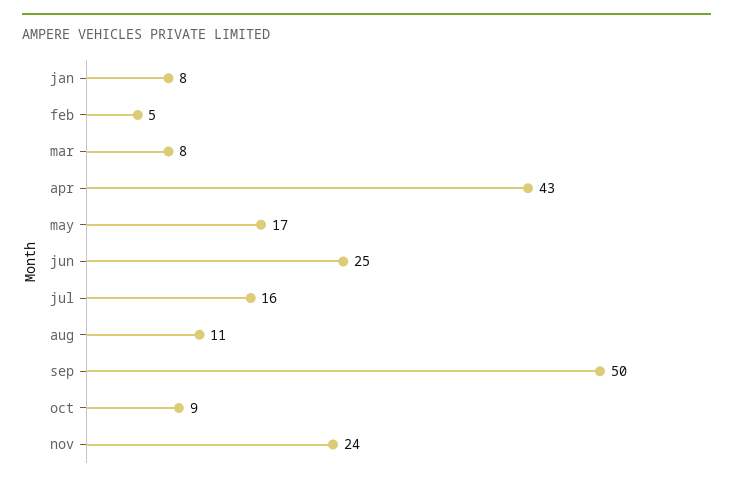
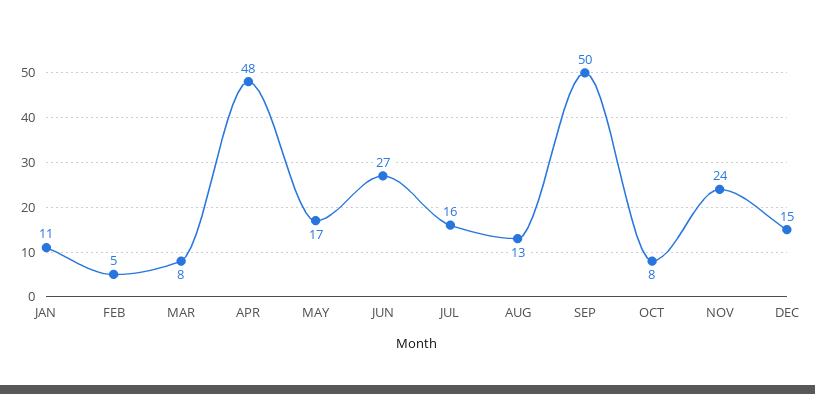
jan: 8 -> 11
apr: 43 -> 48
jun: 25 -> 27
aug: 11 -> 13
oct: 9 -> 8
DEC: none -> 15

